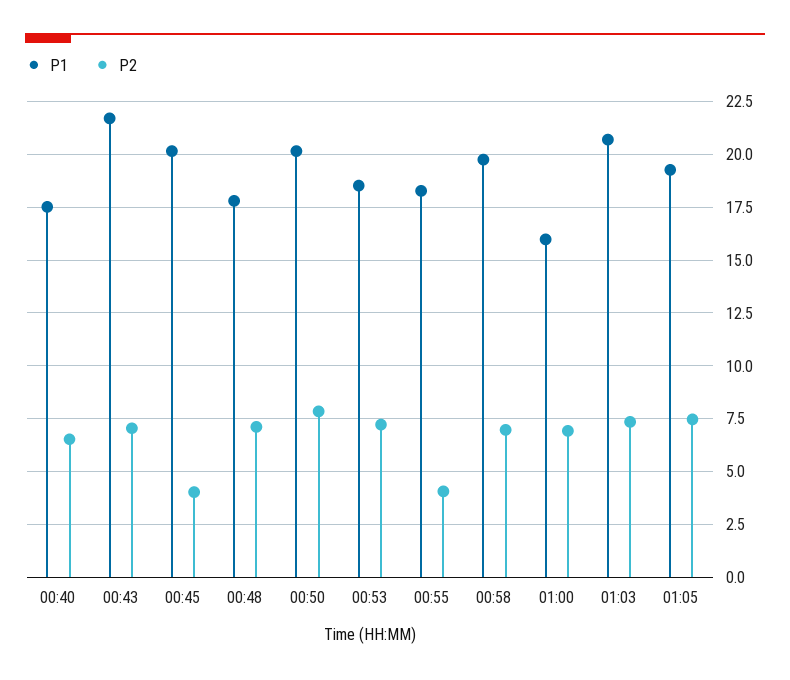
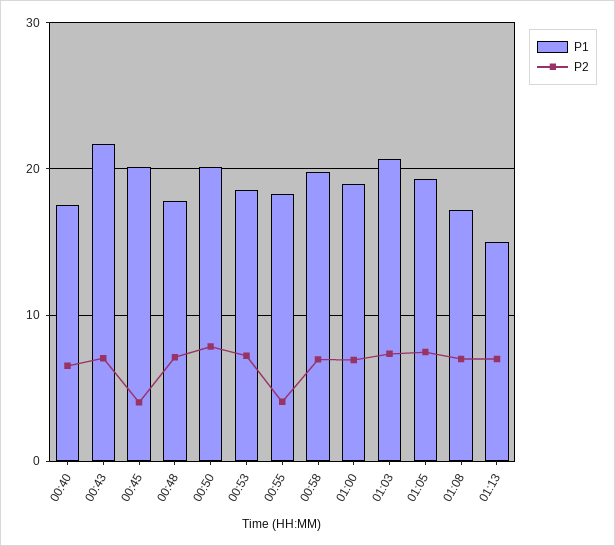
P1, 01:00: 16 -> 19
P1, 01:08: none -> 17
P2, 01:08: none -> 7
P1, 01:13: none -> 15
P2, 01:13: none -> 7

